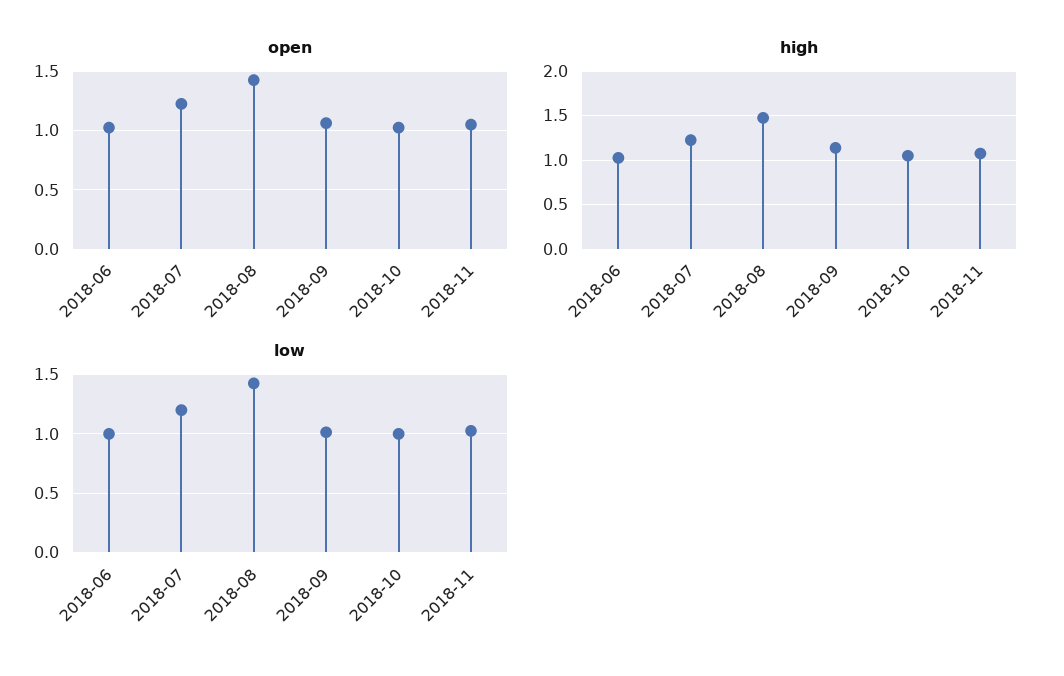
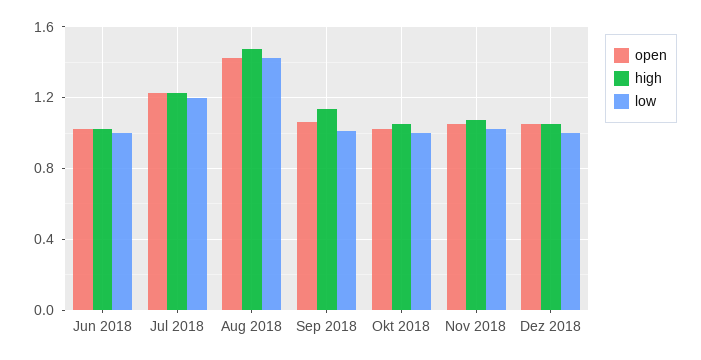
open, Dez 2018: none -> 1.05
high, Dez 2018: none -> 1.05
low, Dez 2018: none -> 1

